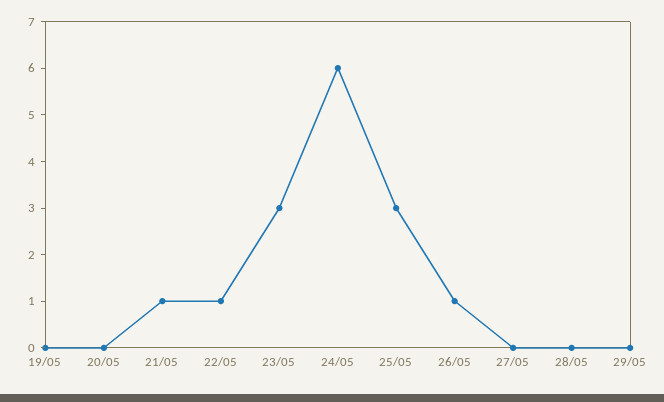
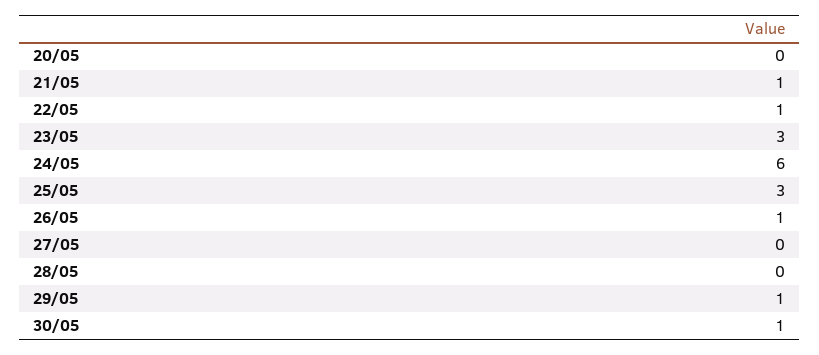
19/05: 0 -> none
29/05: 0 -> 1
30/05: none -> 1

